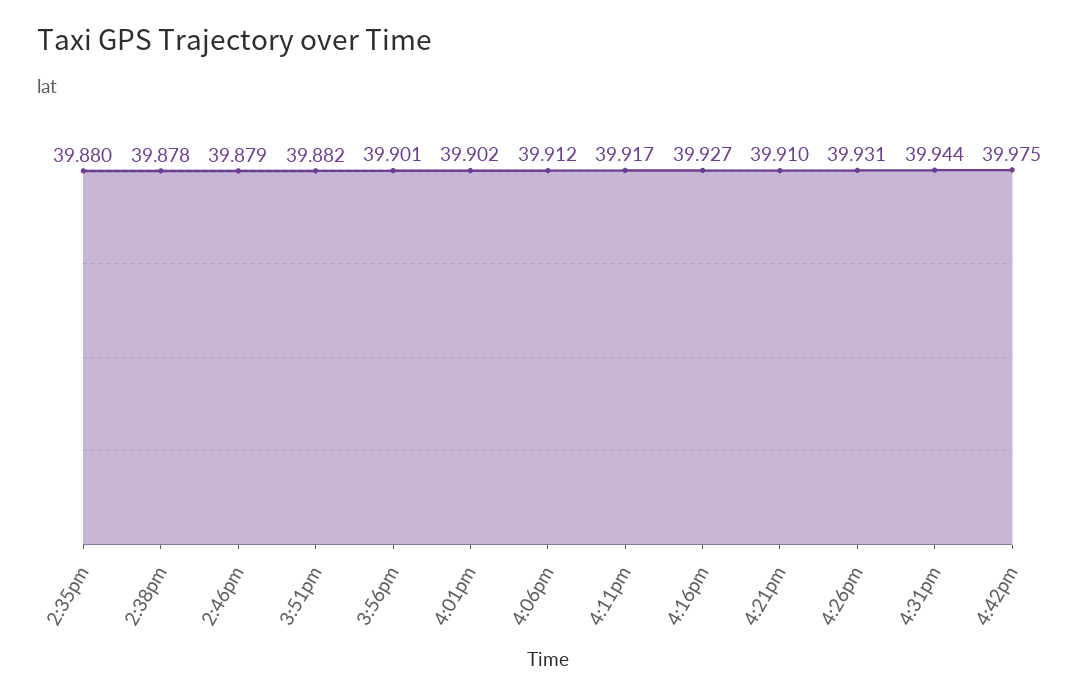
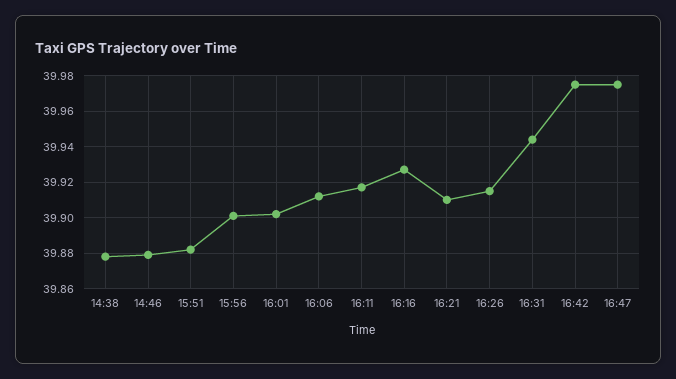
2:35pm: 39.88 -> none
4:26pm: 39.931 -> 39.915
16:47: none -> 39.975

